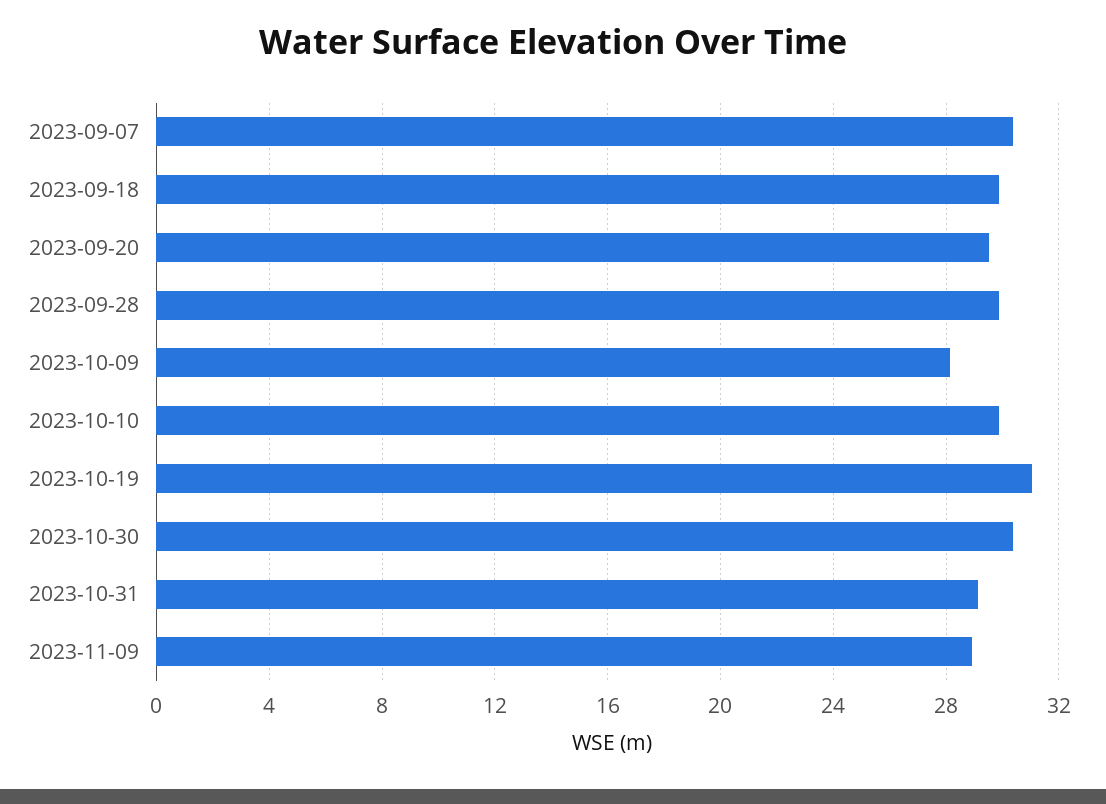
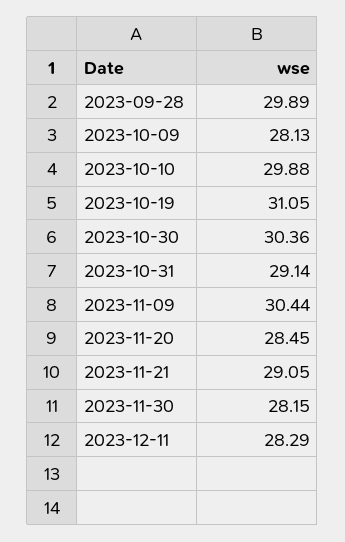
2023-09-07: 30.5 -> none
2023-09-18: 30 -> none
2023-09-20: 29.5 -> none
2023-11-09: 29 -> 30.44
2023-11-20: none -> 28.45
2023-11-21: none -> 29.05
2023-11-30: none -> 28.15
2023-12-11: none -> 28.29

